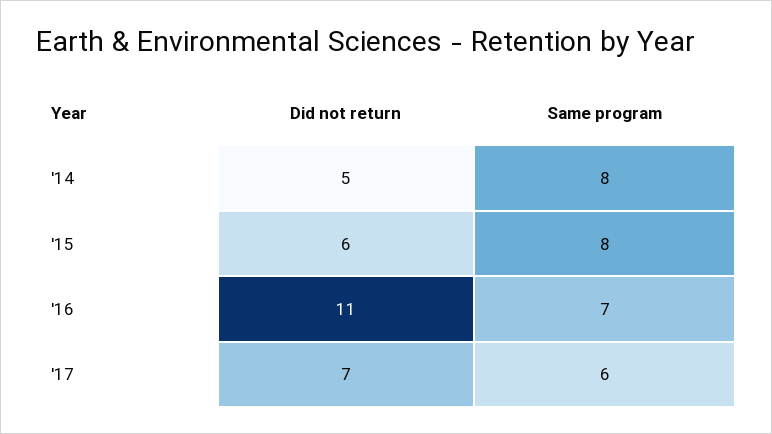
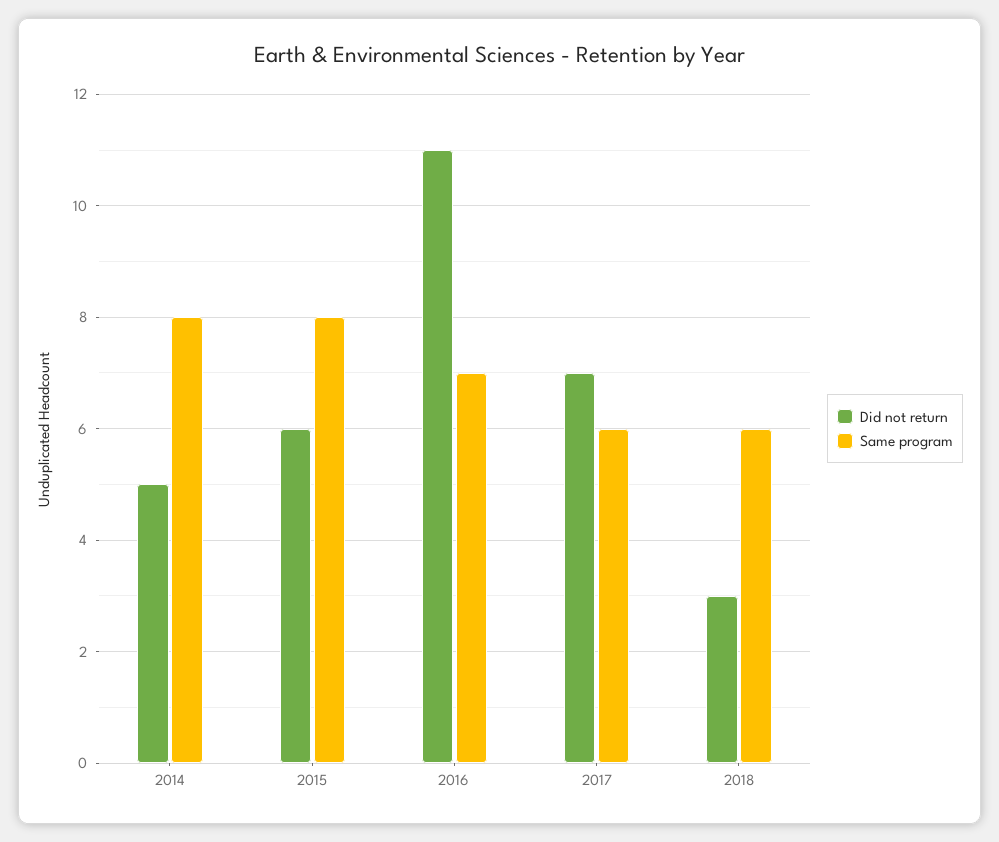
Did not return, 2018: none -> 3
Same program, 2018: none -> 6

